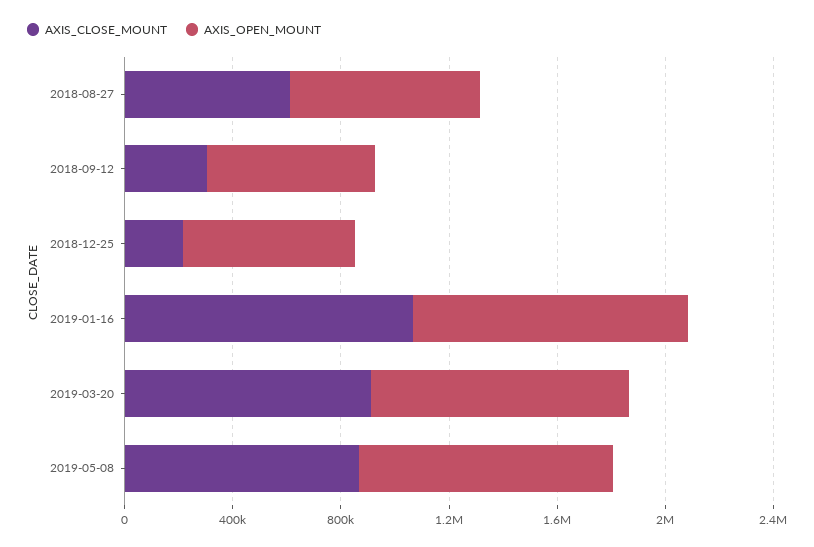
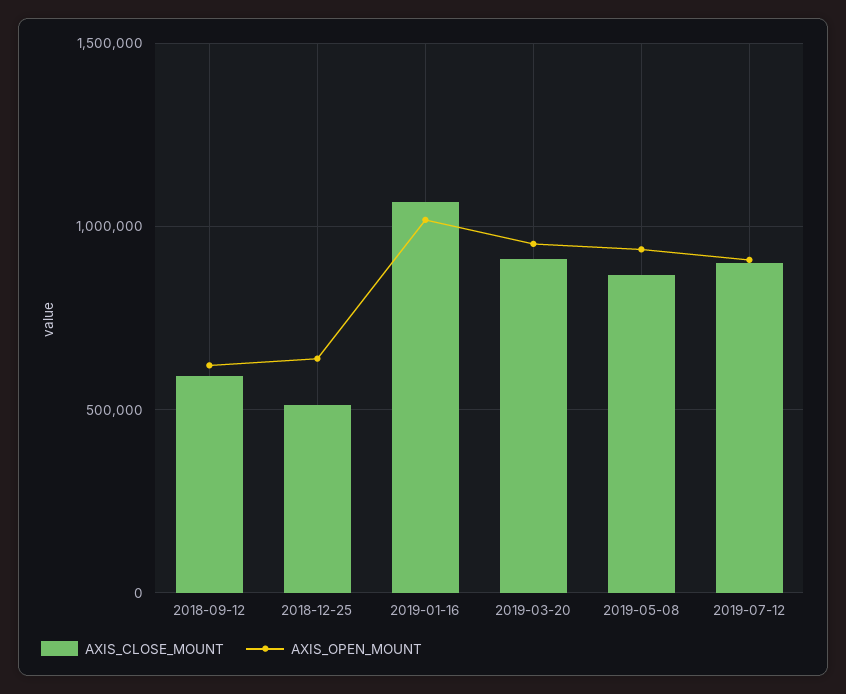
AXIS_CLOSE_MOUNT, 2018-08-27: 600000 -> none
AXIS_OPEN_MOUNT, 2018-08-27: 700000 -> none
AXIS_CLOSE_MOUNT, 2018-09-12: 300000 -> 600000
AXIS_CLOSE_MOUNT, 2018-12-25: 200000 -> 500000
AXIS_CLOSE_MOUNT, 2019-07-12: none -> 900000
AXIS_OPEN_MOUNT, 2019-07-12: none -> 900000

